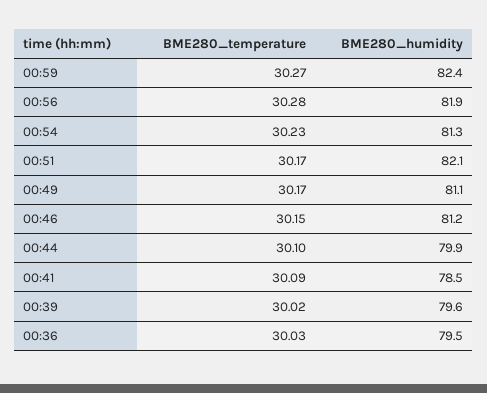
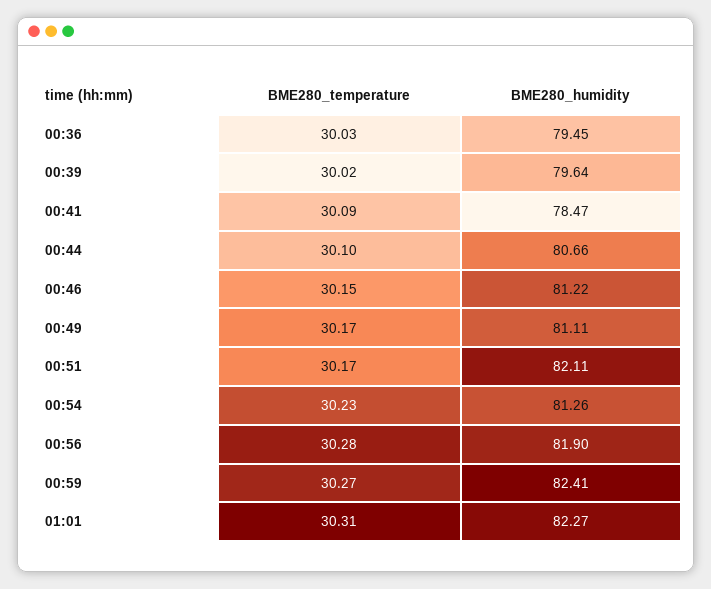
BME280_humidity, 00:44: 79.9 -> 80.66
BME280_temperature, 01:01: none -> 30.31
BME280_humidity, 01:01: none -> 82.27

